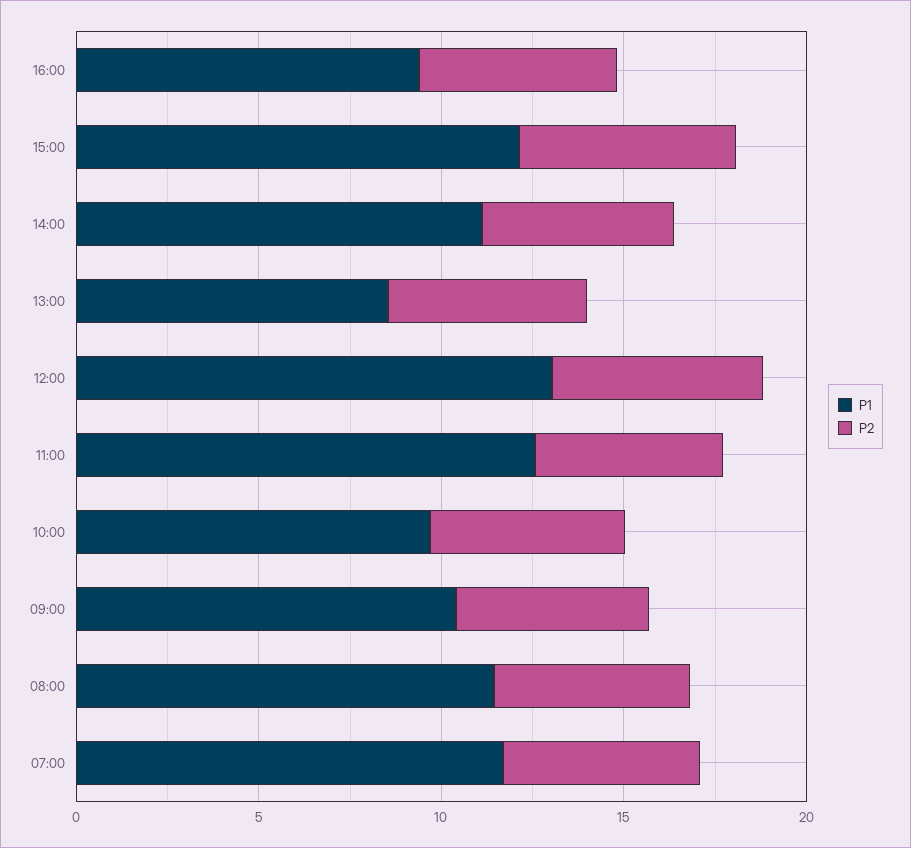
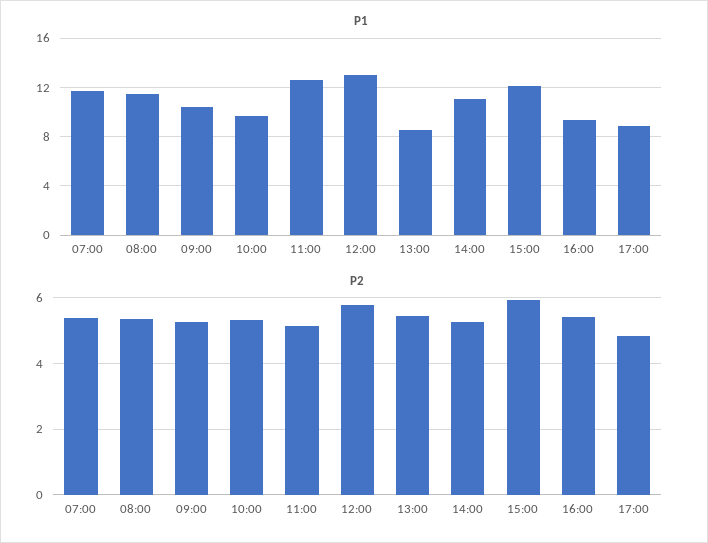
P1, 17:00: none -> 9
P2, 17:00: none -> 4.8

